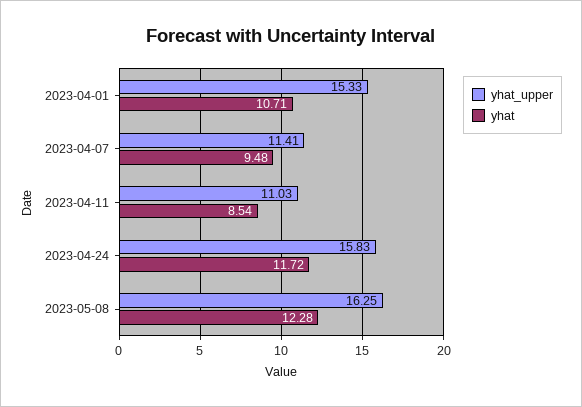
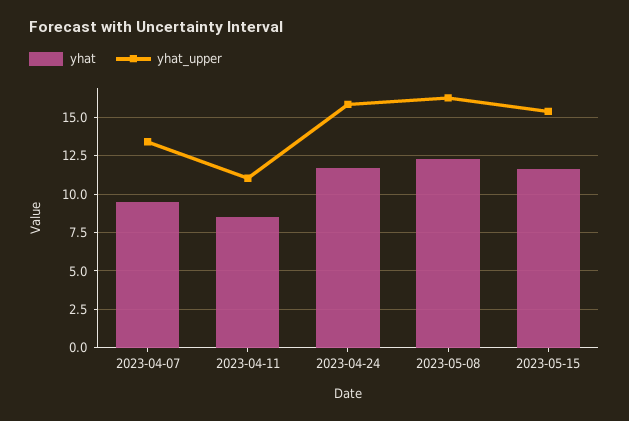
yhat_upper, 2023-04-01: 15.33 -> none
yhat, 2023-04-01: 10.71 -> none
yhat_upper, 2023-04-07: 11.41 -> 13.5
yhat, 2023-05-15: none -> 11.5
yhat_upper, 2023-05-15: none -> 15.5

